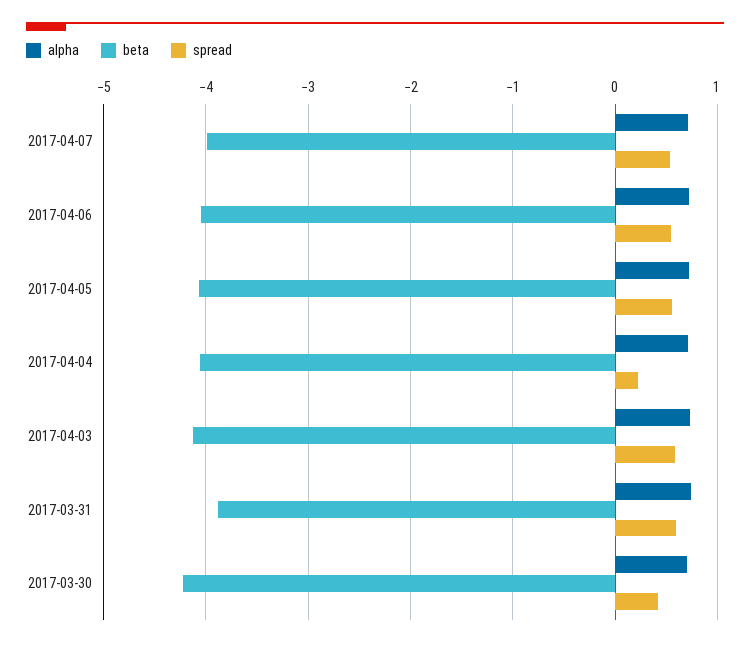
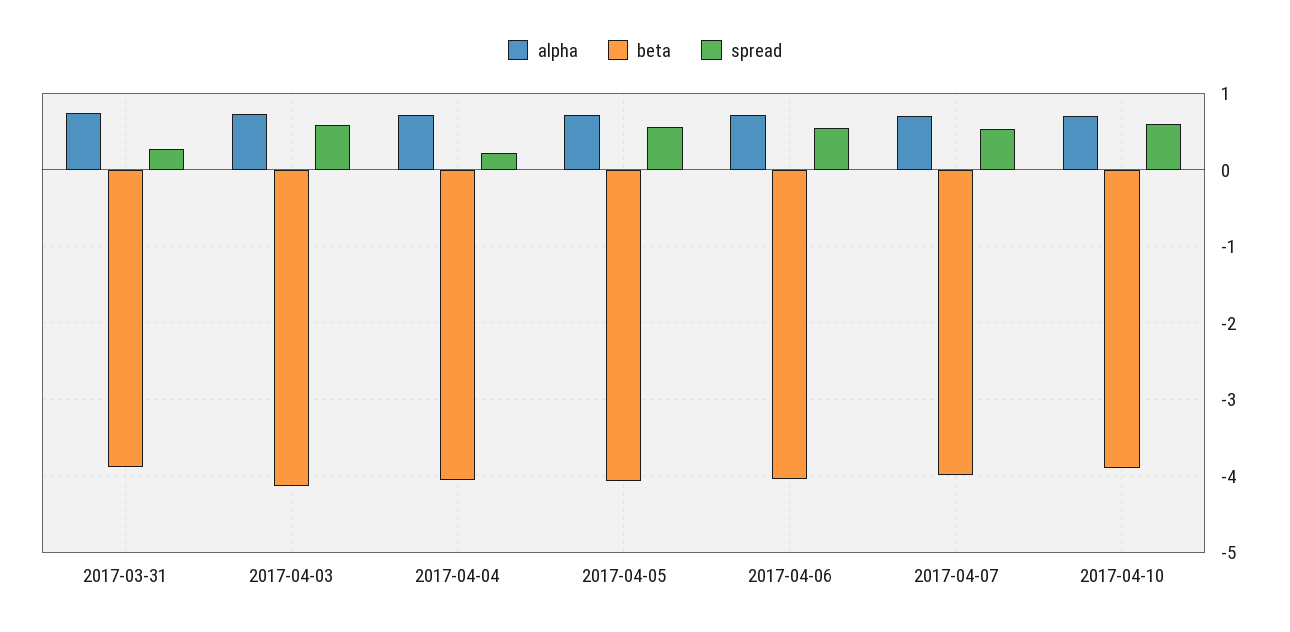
spread, 2017-03-31: 0.6 -> 0.3
alpha, 2017-03-30: 0.7 -> none
beta, 2017-03-30: -4.2 -> none
spread, 2017-03-30: 0.4 -> none
alpha, 2017-04-10: none -> 0.7
beta, 2017-04-10: none -> -3.9
spread, 2017-04-10: none -> 0.6

